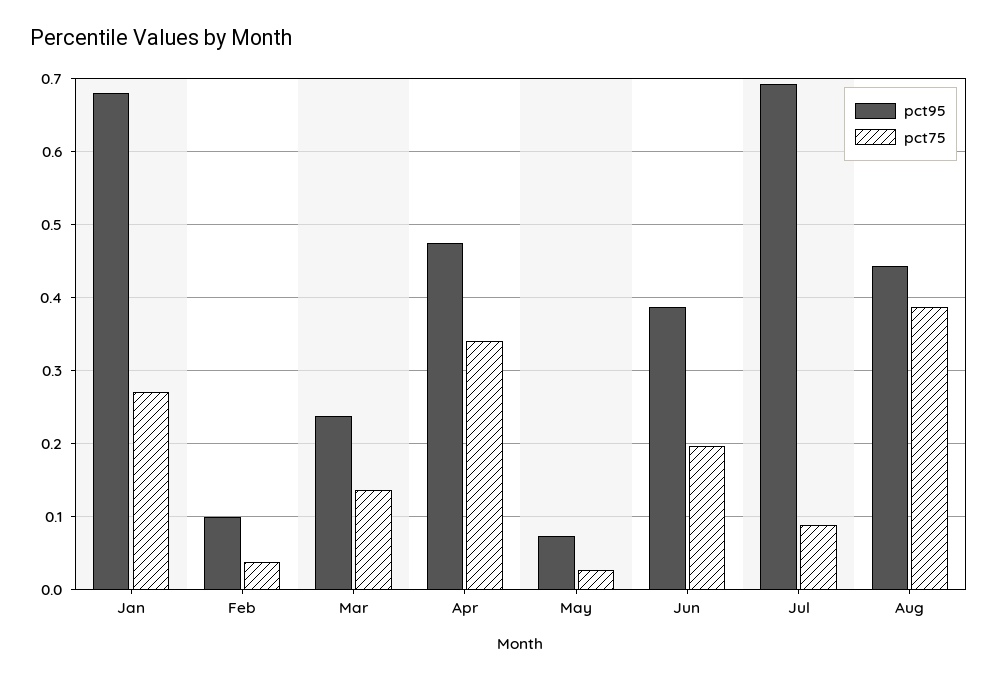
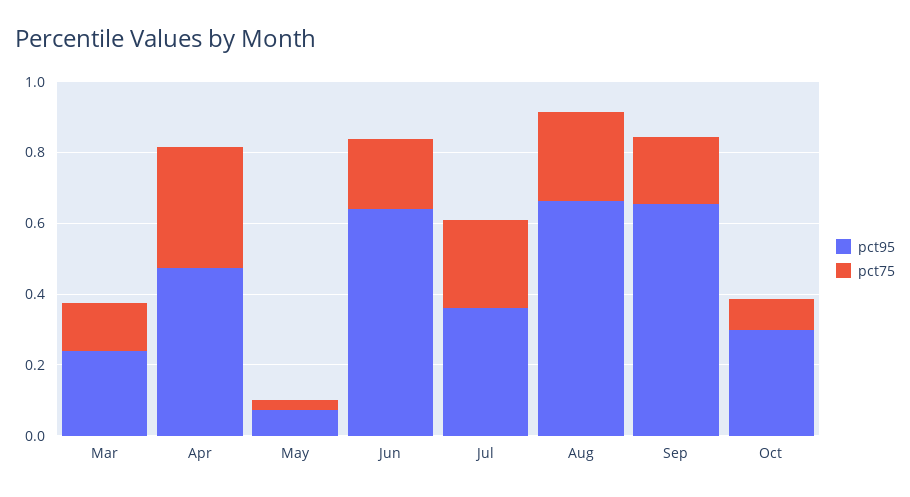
pct95, Jan: 0.68 -> none
pct75, Jan: 0.27 -> none
pct95, Feb: 0.1 -> none
pct75, Feb: 0.04 -> none
pct95, Jun: 0.39 -> 0.65
pct95, Jul: 0.69 -> 0.35
pct75, Jul: 0.09 -> 0.25
pct95, Aug: 0.44 -> 0.65
pct75, Aug: 0.39 -> 0.25
pct95, Sep: none -> 0.65
pct75, Sep: none -> 0.2
pct95, Oct: none -> 0.3
pct75, Oct: none -> 0.1

